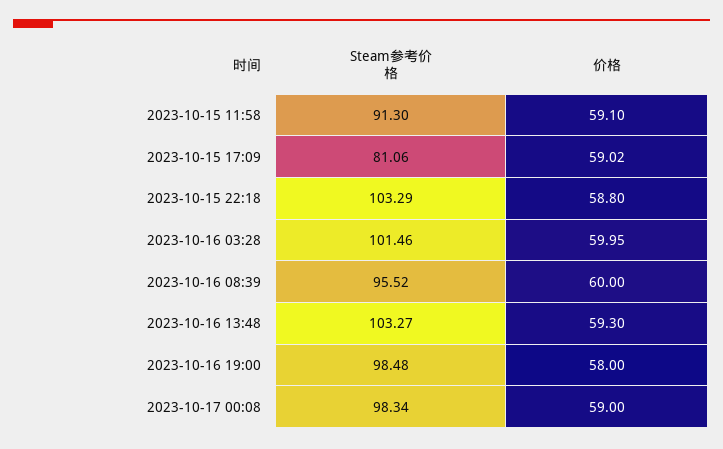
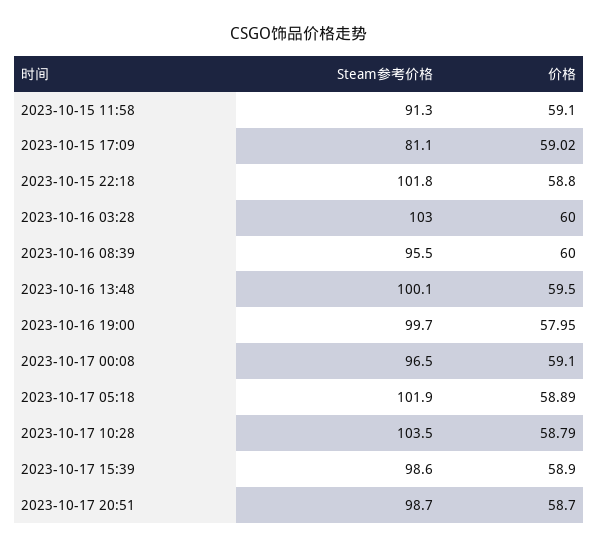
Steam参考价格, 2023-10-15 22:18: 103.29 -> 101.8
Steam参考价格, 2023-10-16 03:28: 101.46 -> 103
价格, 2023-10-16 03:28: 59.95 -> 60
Steam参考价格, 2023-10-16 13:48: 103.27 -> 100.1
价格, 2023-10-16 13:48: 59.3 -> 59.5
Steam参考价格, 2023-10-16 19:00: 98.48 -> 99.7
价格, 2023-10-16 19:00: 58 -> 57.95
Steam参考价格, 2023-10-17 00:08: 98.34 -> 96.5
价格, 2023-10-17 00:08: 59 -> 59.1
Steam参考价格, 2023-10-17 05:18: none -> 101.9
价格, 2023-10-17 05:18: none -> 58.89
Steam参考价格, 2023-10-17 10:28: none -> 103.5
价格, 2023-10-17 10:28: none -> 58.79
Steam参考价格, 2023-10-17 15:39: none -> 98.6
价格, 2023-10-17 15:39: none -> 58.9
Steam参考价格, 2023-10-17 20:51: none -> 98.7
价格, 2023-10-17 20:51: none -> 58.7

